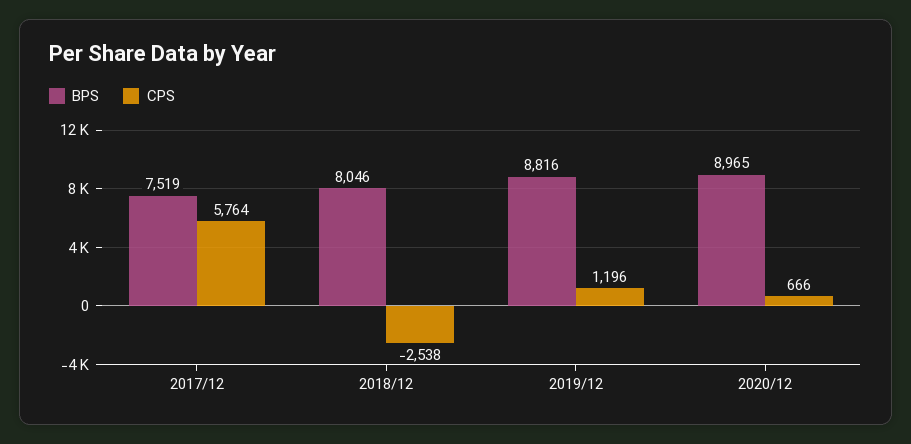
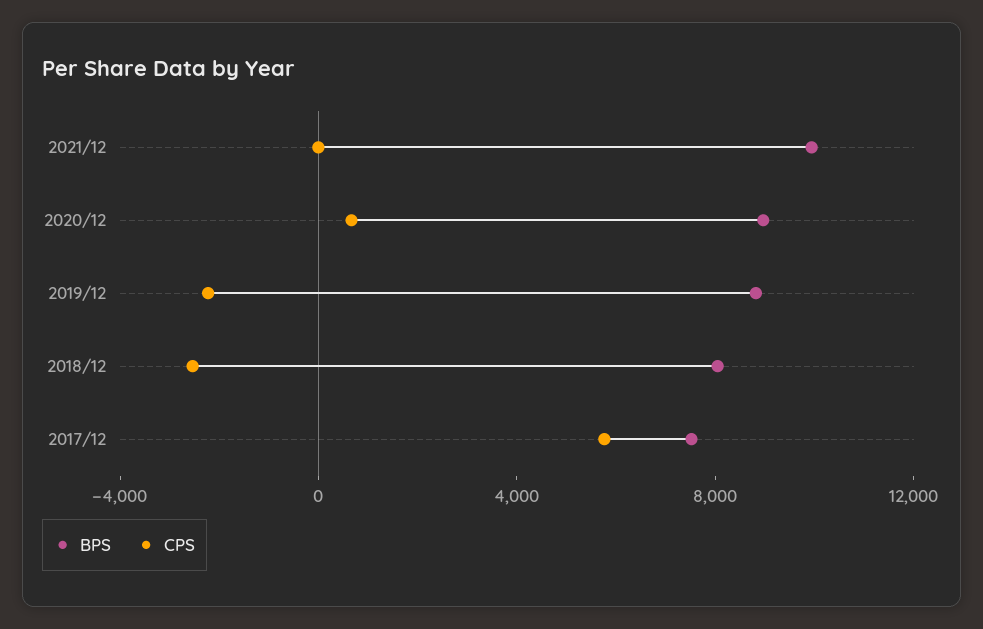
CPS, 2019/12: 1196 -> -2000
BPS, 2021/12: none -> 10000
CPS, 2021/12: none -> 0

